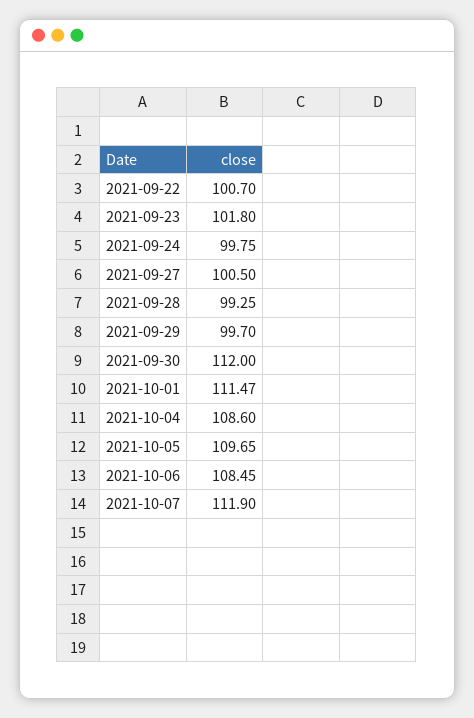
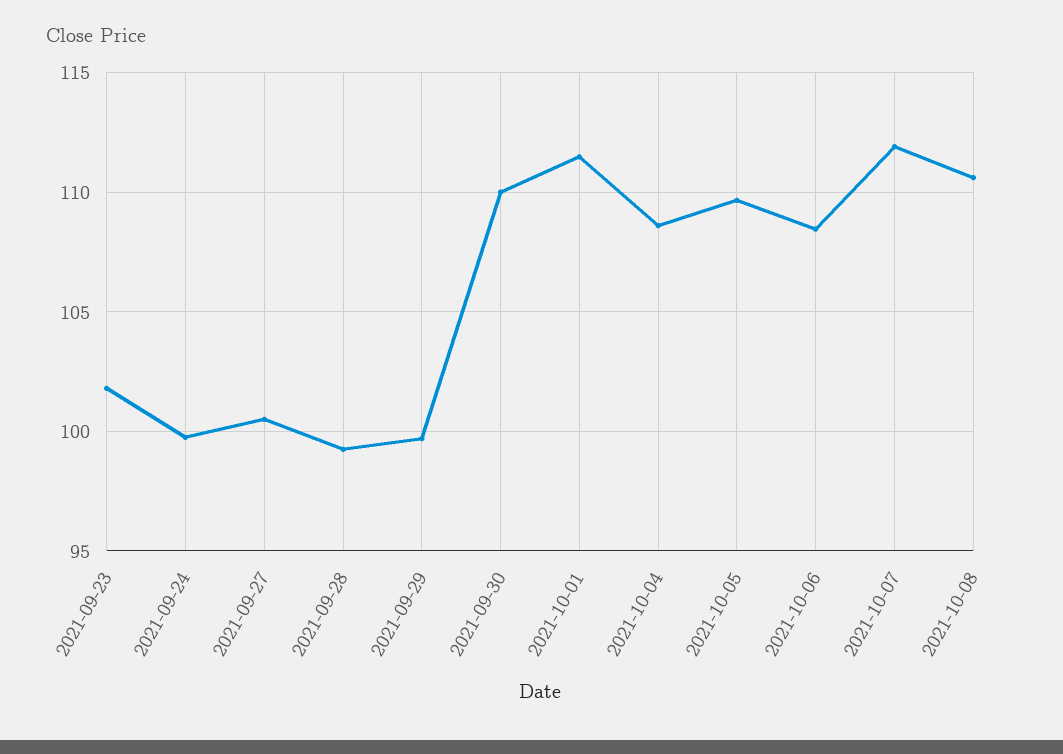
2021-09-22: 100.7 -> none
2021-09-30: 112 -> 110
2021-10-08: none -> 110.5

